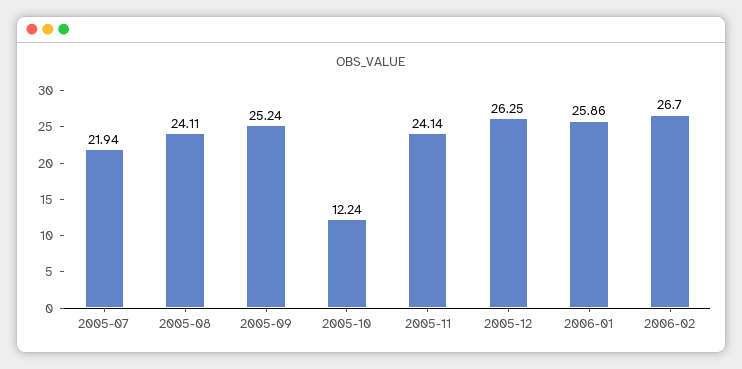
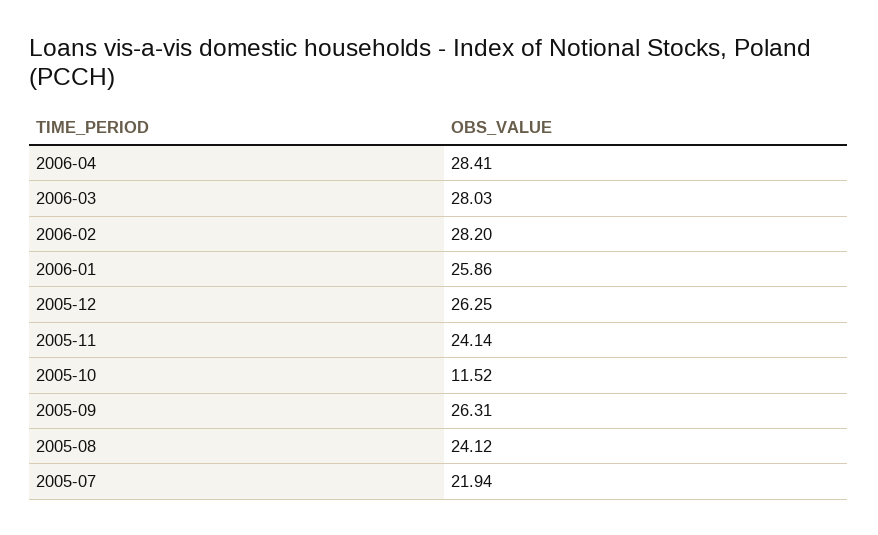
2005-08: 24.11 -> 24.12
2005-09: 25.24 -> 26.31
2005-10: 12.24 -> 11.52
2006-02: 26.7 -> 28.2
2006-04: none -> 28.41
2006-03: none -> 28.03

